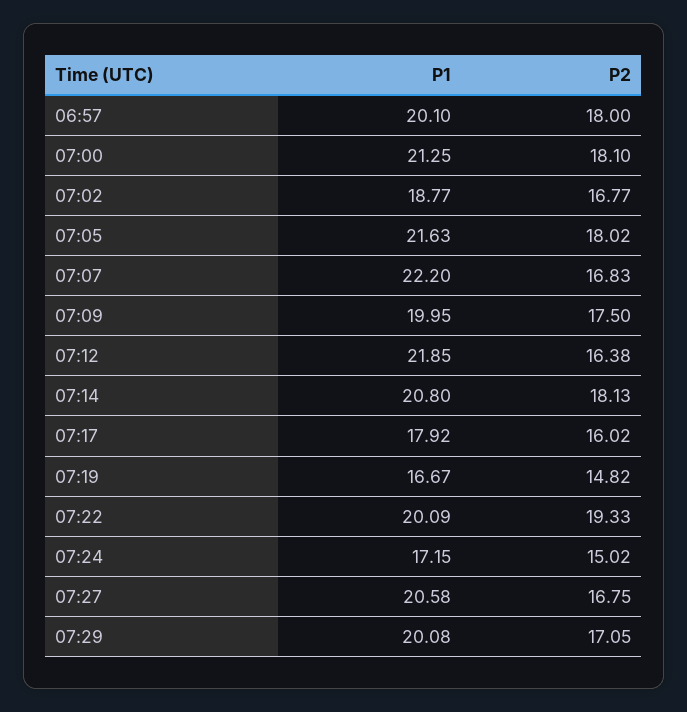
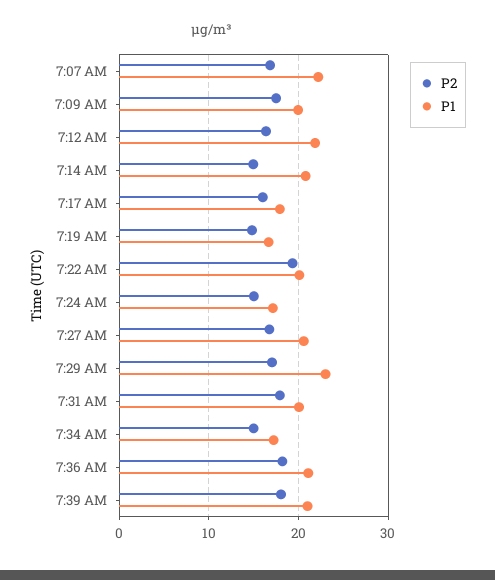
P1, 06:57: 20.1 -> none
P2, 06:57: 18 -> none
P1, 07:00: 21.25 -> none
P2, 07:00: 18.1 -> none
P1, 07:02: 18.77 -> none
P2, 07:02: 16.77 -> none
P1, 07:05: 21.63 -> none
P2, 07:05: 18.02 -> none
P2, 07:14: 18.13 -> 15
P1, 07:29: 20.08 -> 23
P2, 7:31 AM: none -> 18
P1, 7:31 AM: none -> 20
P2, 7:34 AM: none -> 15
P1, 7:34 AM: none -> 17
P2, 7:36 AM: none -> 18
P1, 7:36 AM: none -> 21
P2, 7:39 AM: none -> 18
P1, 7:39 AM: none -> 21

